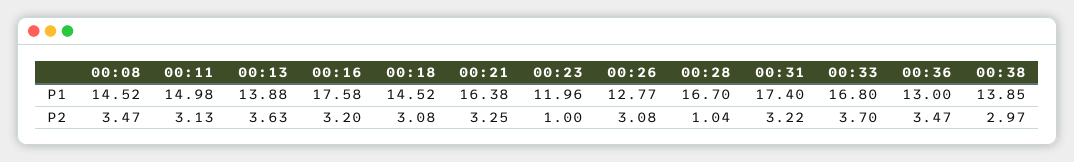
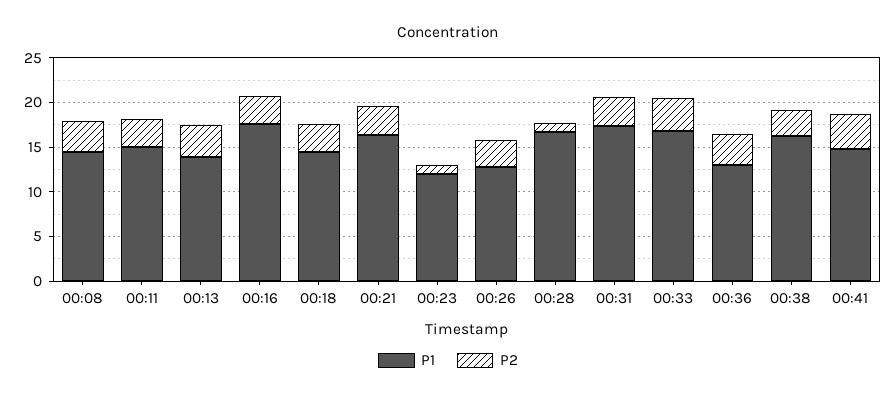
P1, 00:38: 13.85 -> 16
P1, 00:41: none -> 15
P2, 00:41: none -> 4

